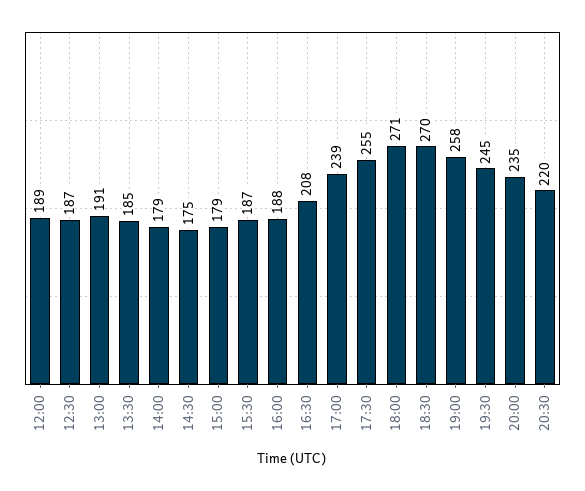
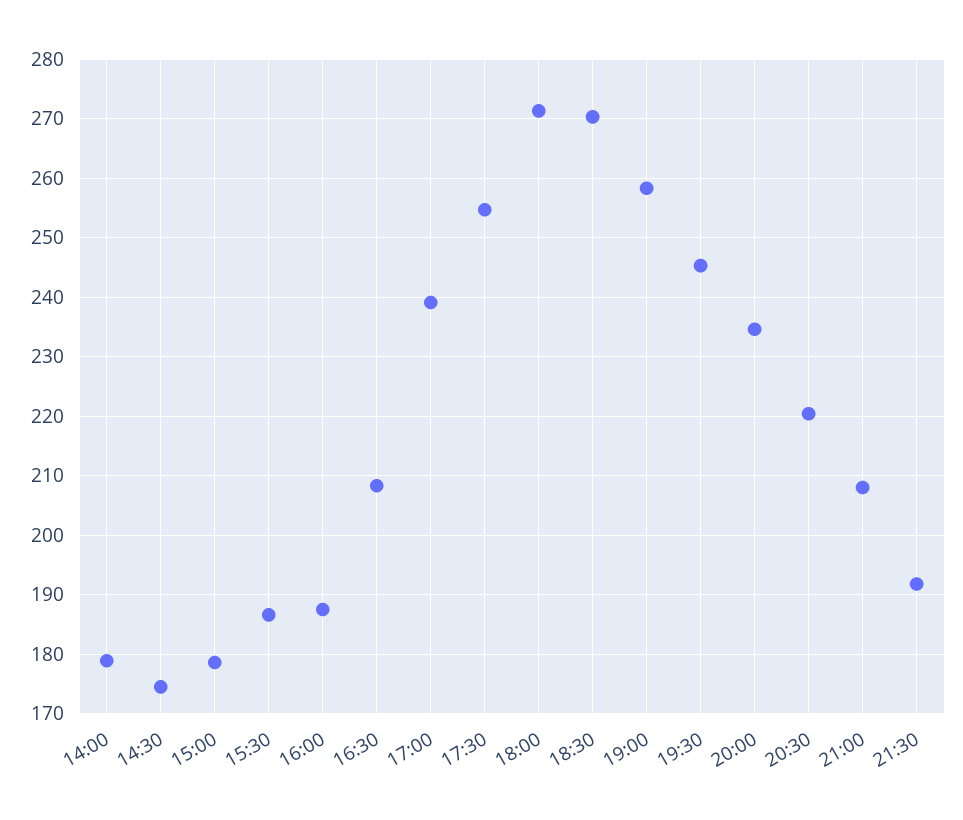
12:00: 189 -> none
12:30: 187 -> none
13:00: 191 -> none
13:30: 185 -> none
21:00: none -> 208
21:30: none -> 192

